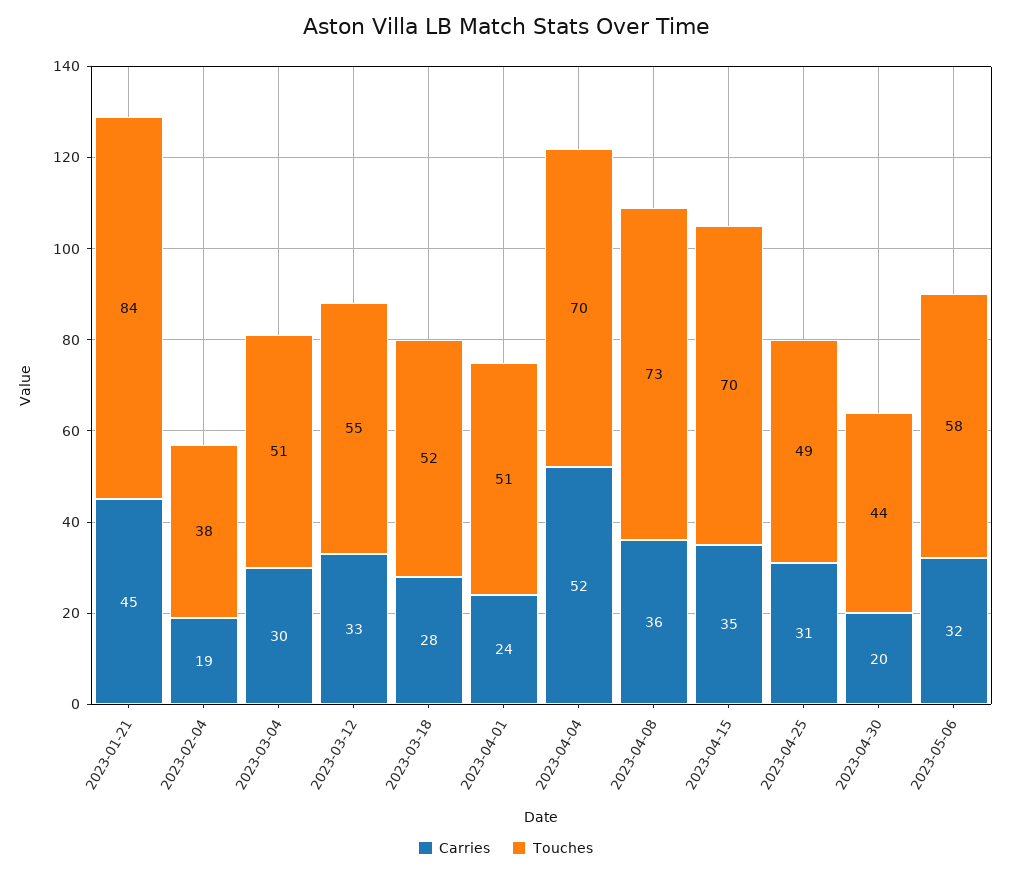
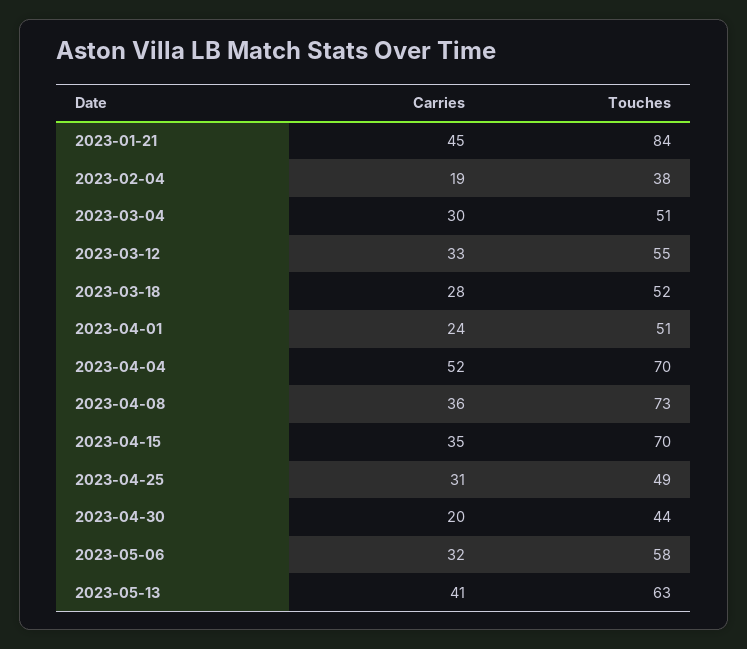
Carries, 2023-05-13: none -> 41
Touches, 2023-05-13: none -> 63

